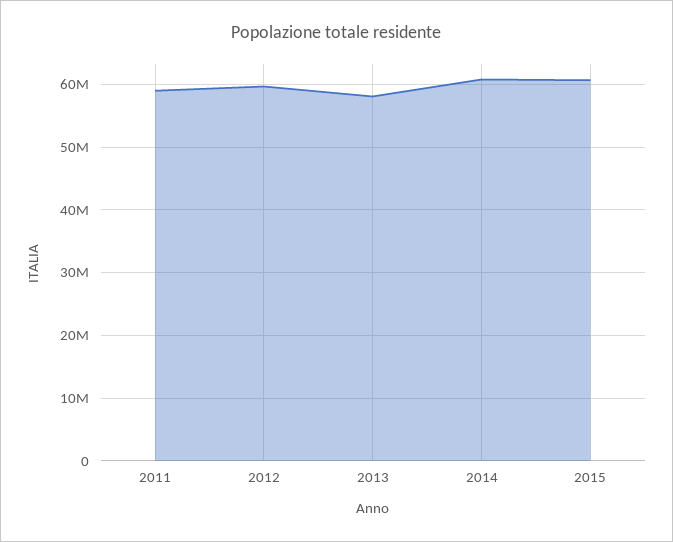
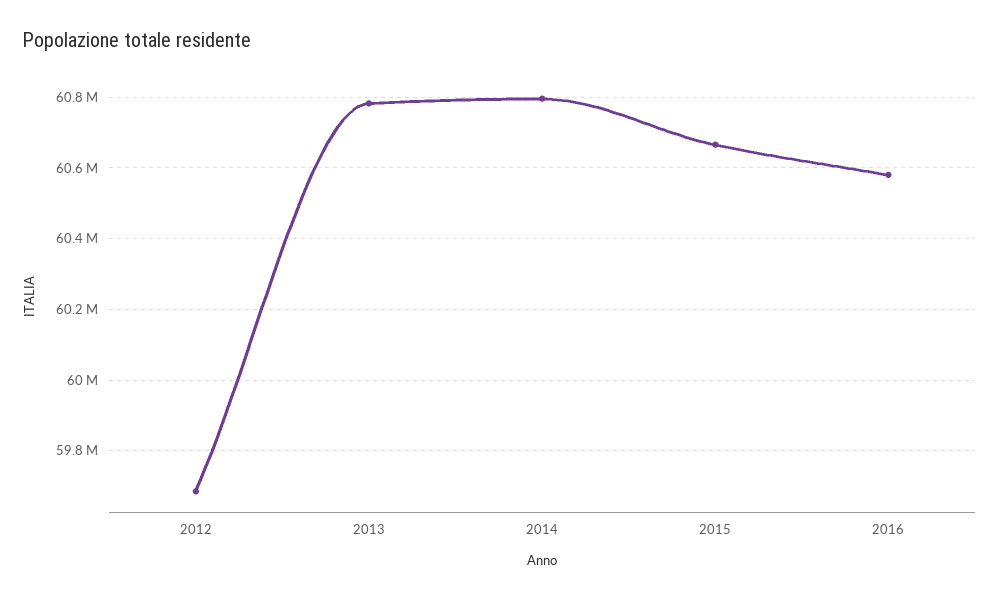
2011: 59000000 -> none
2013: 58000000 -> 60780000
2016: none -> 60580000

